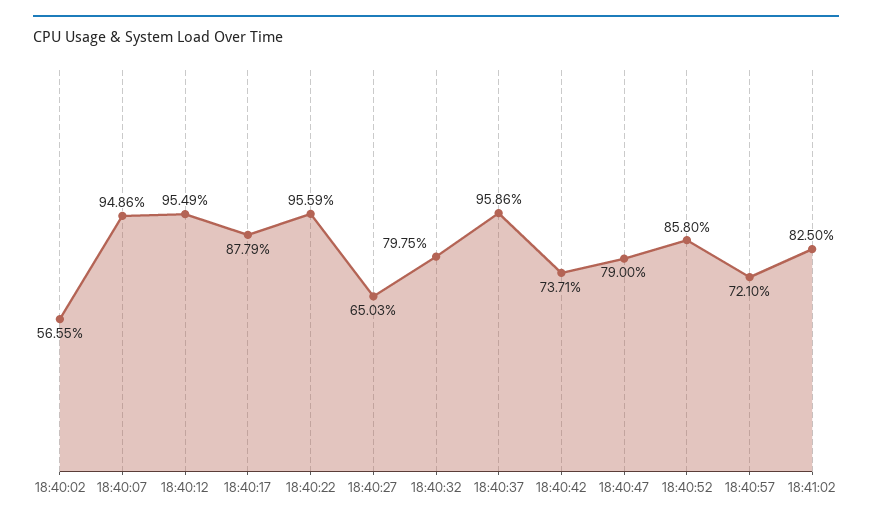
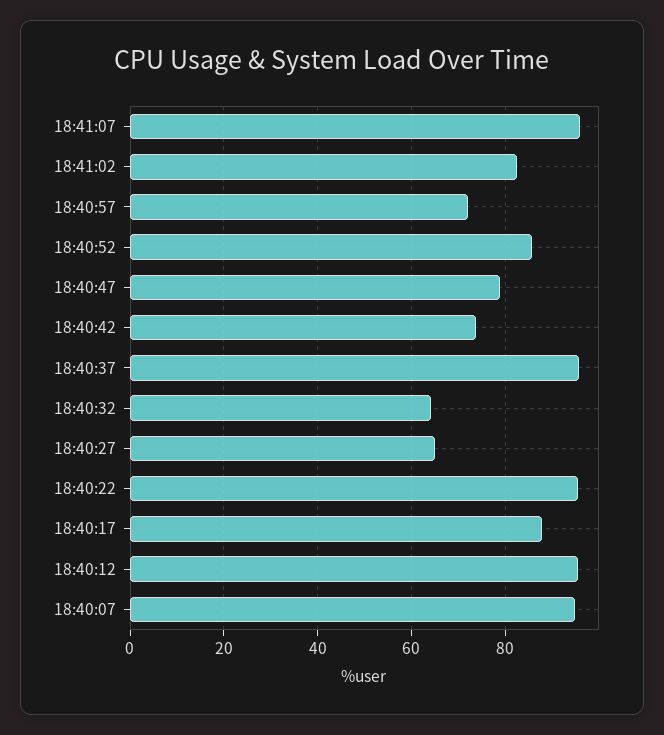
18:40:02: 56.55 -> none
18:40:32: 79.75 -> 64
18:41:07: none -> 96

